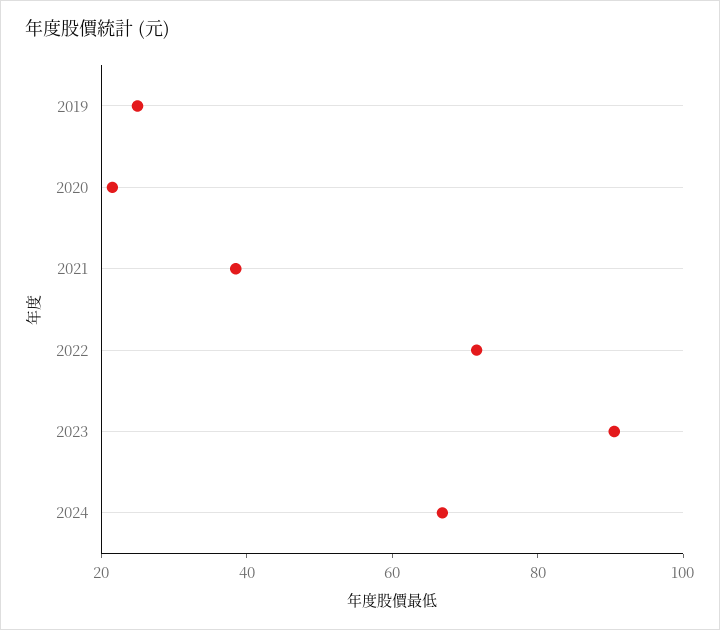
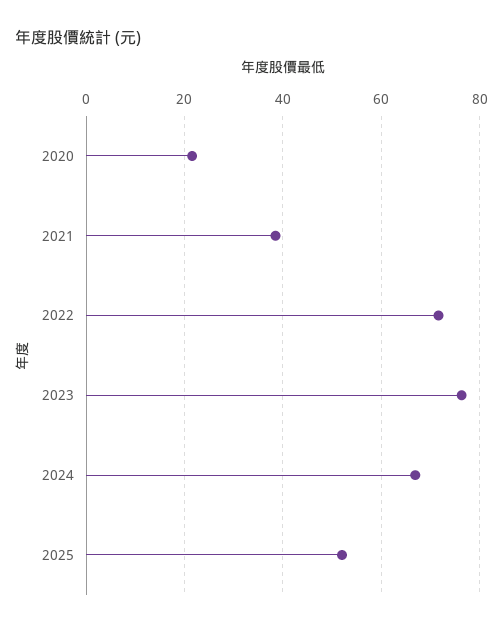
2019: 25 -> none
2023: 90 -> 76
2025: none -> 52

